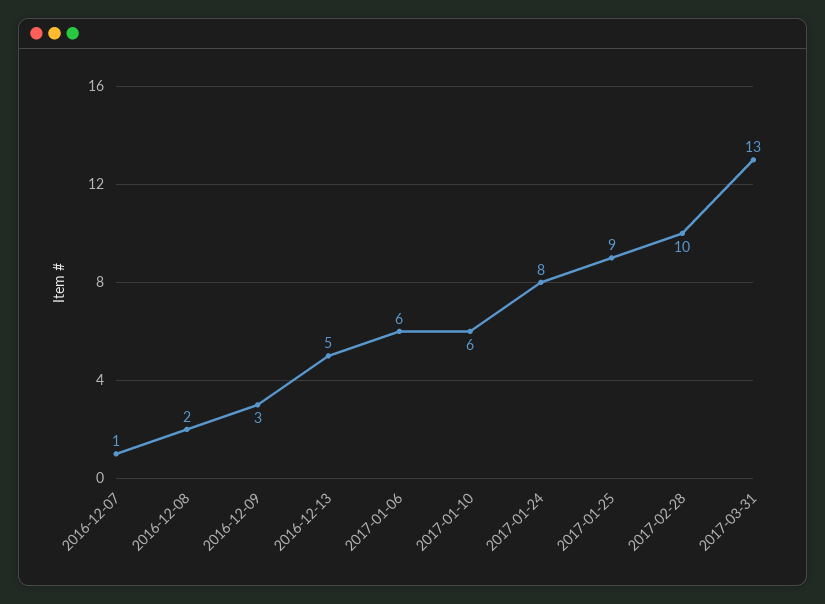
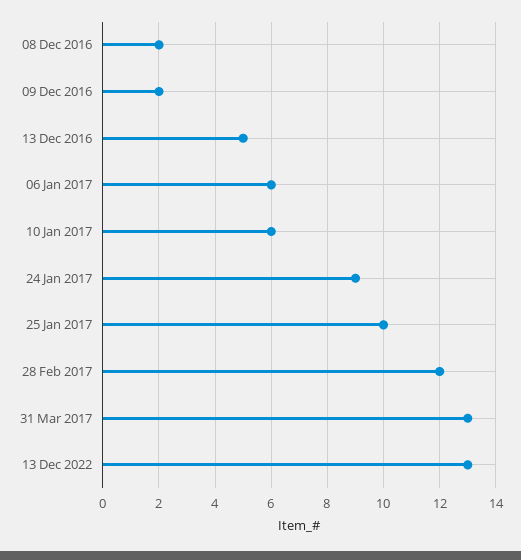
2016-12-07: 1 -> none
2016-12-09: 3 -> 2
2017-01-24: 8 -> 9
2017-01-25: 9 -> 10
2017-02-28: 10 -> 12
13 Dec 2022: none -> 13

